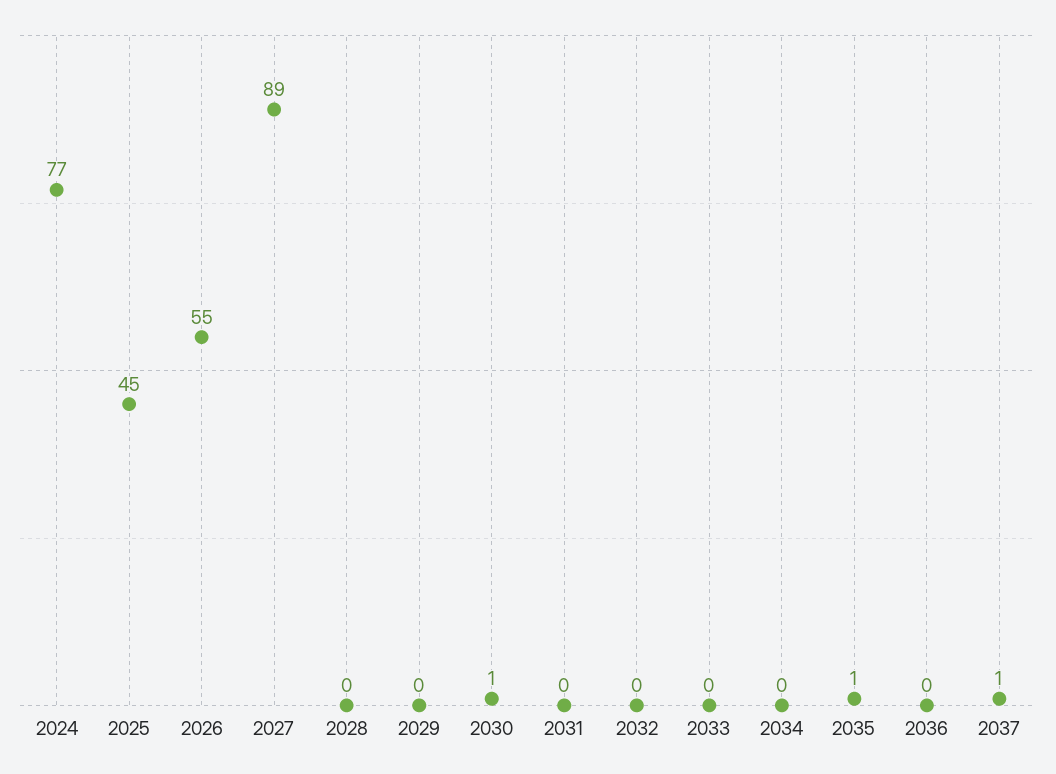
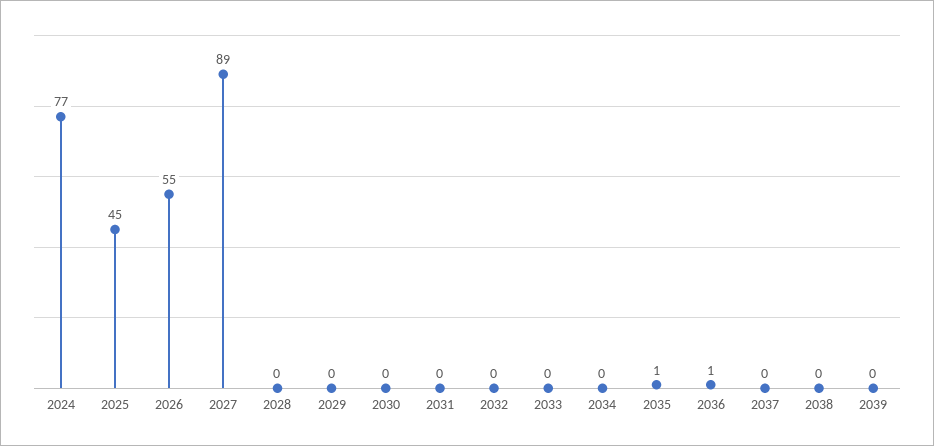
2030: 1 -> 0
2036: 0 -> 1
2037: 1 -> 0
2038: none -> 0
2039: none -> 0

